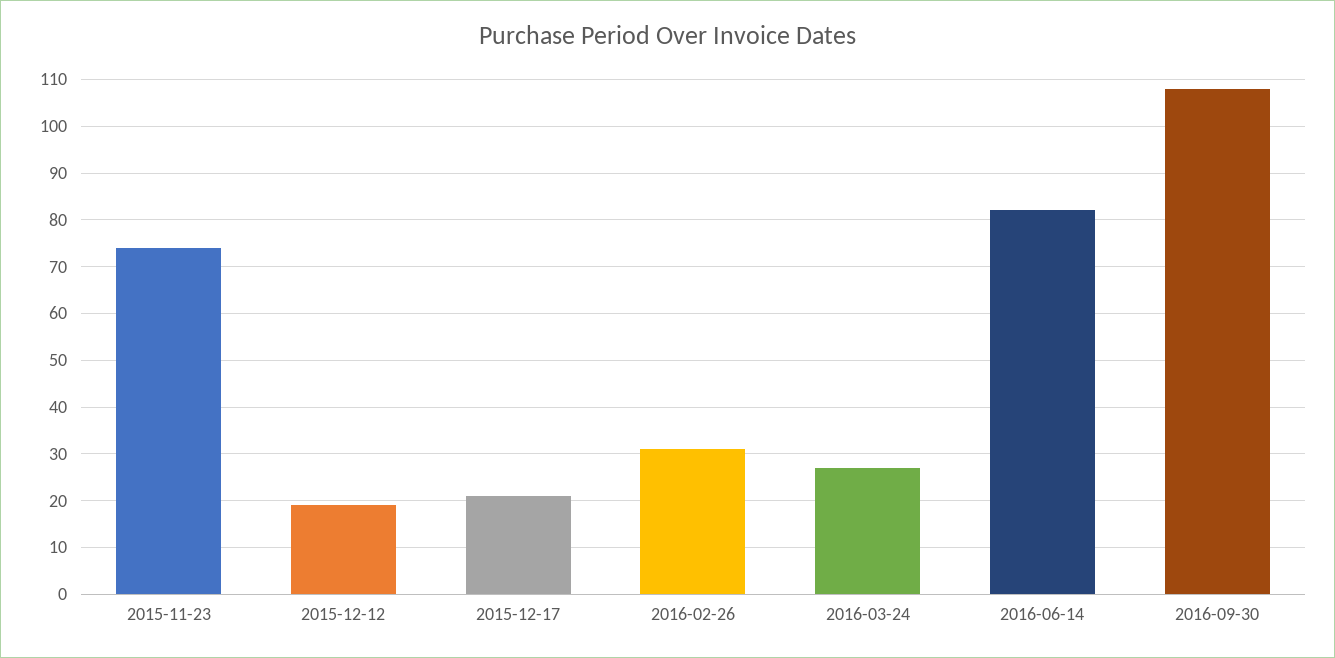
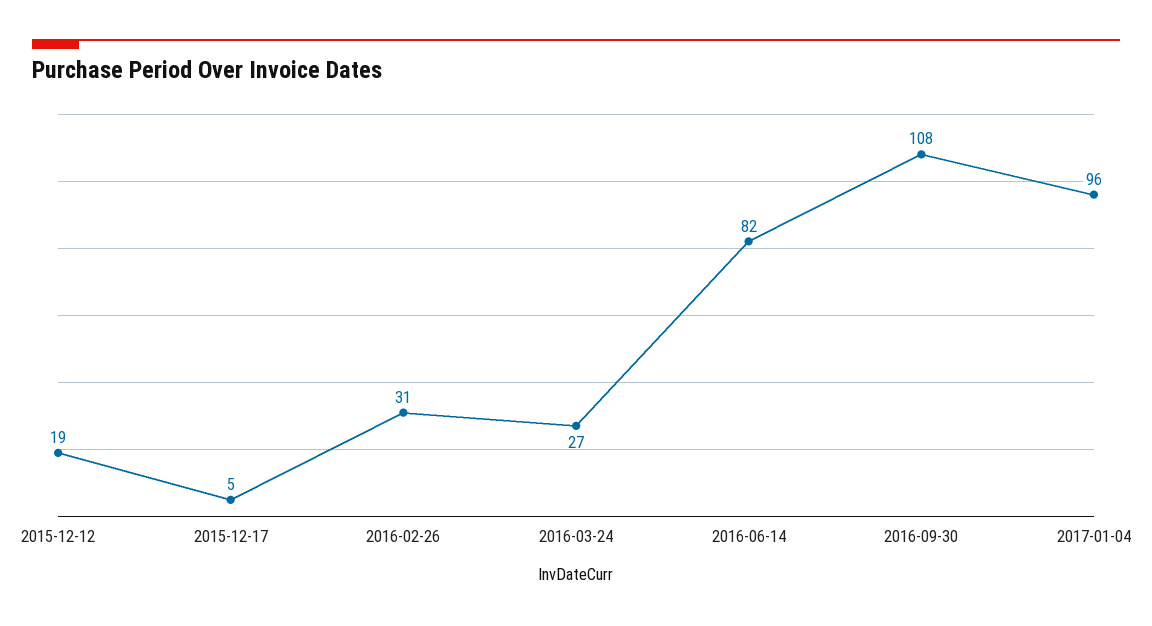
2015-11-23: 75 -> none
2015-12-17: 20 -> 5
2017-01-04: none -> 96

